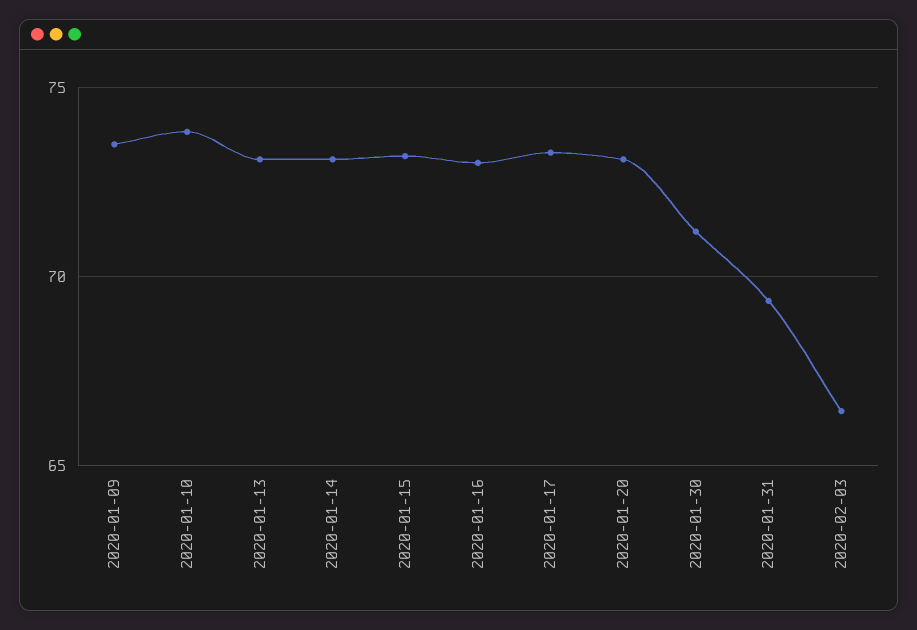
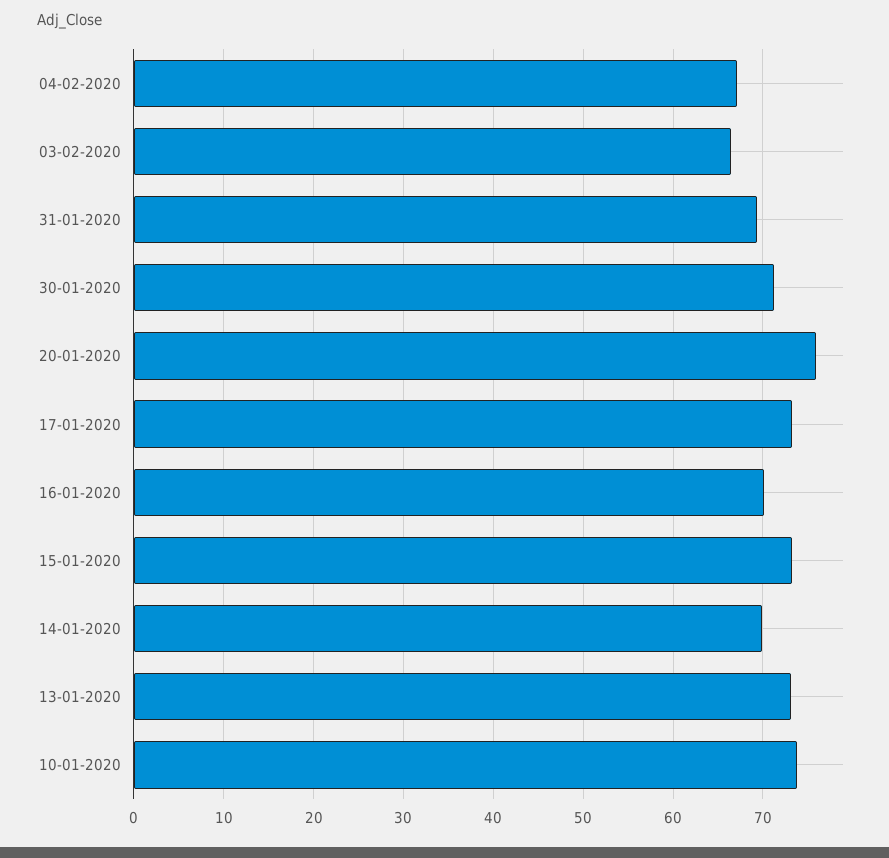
2020-01-09: 73.5 -> none
2020-01-14: 73 -> 70
2020-01-16: 73 -> 70
2020-01-20: 73 -> 76
04-02-2020: none -> 67

